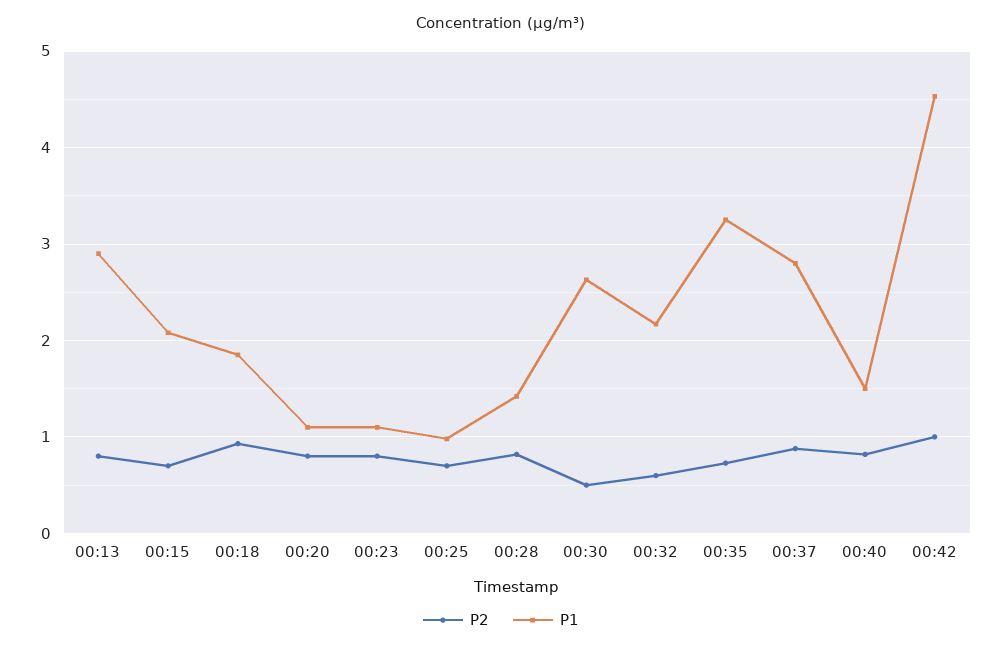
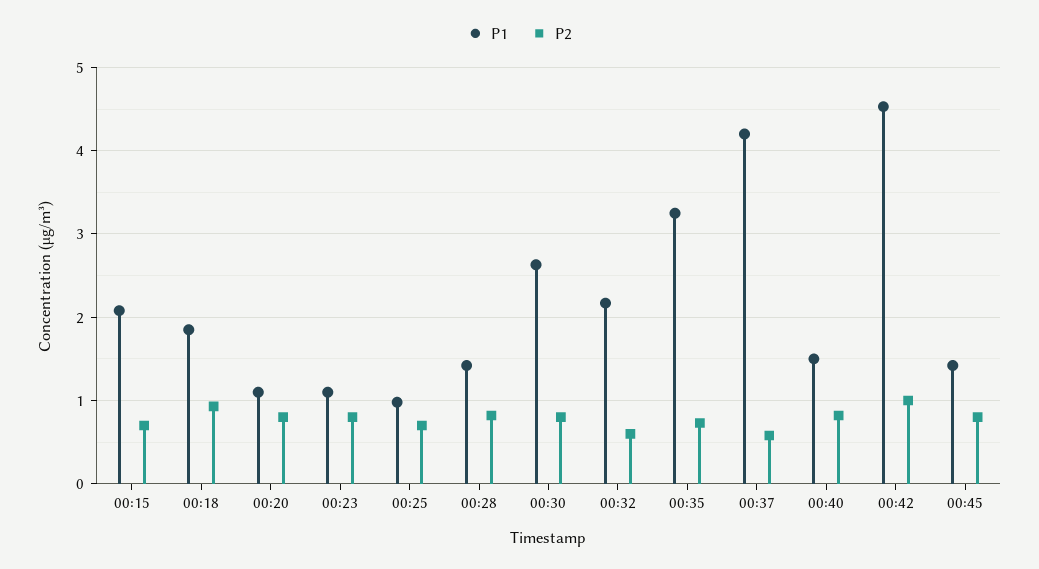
P2, 00:13: 0.8 -> none
P1, 00:13: 2.9 -> none
P2, 00:30: 0.5 -> 0.8
P2, 00:37: 0.9 -> 0.6
P1, 00:37: 2.8 -> 4.2
P1, 00:45: none -> 1.4
P2, 00:45: none -> 0.8

